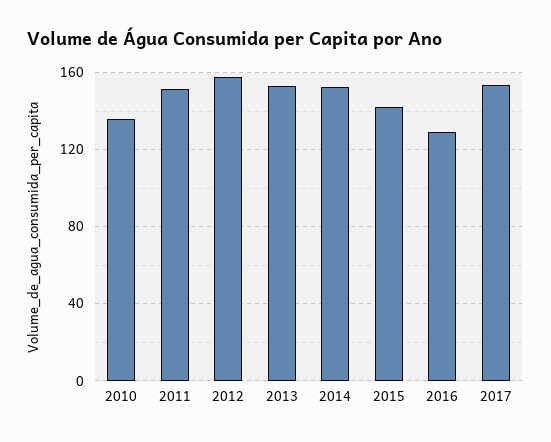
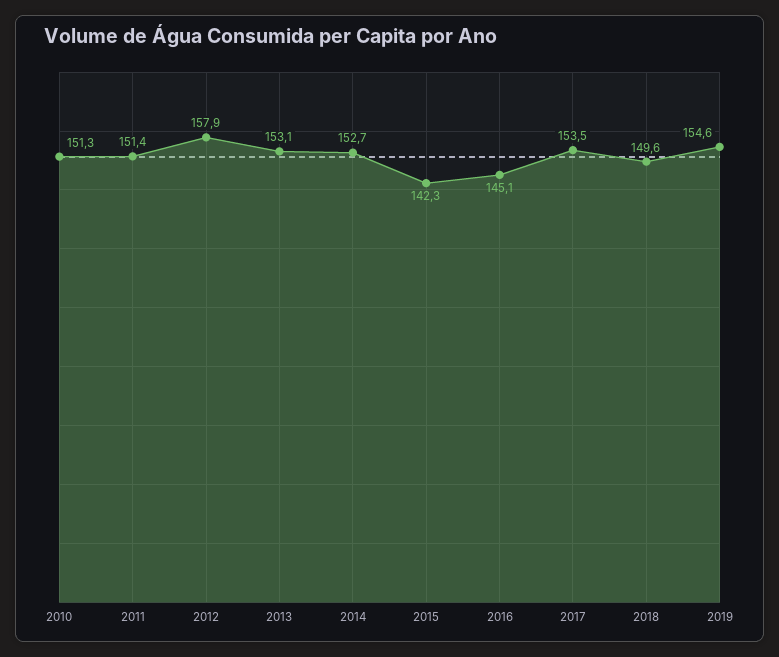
2010: 135 -> 151.3
2016: 130 -> 145.1
2018: none -> 149.6
2019: none -> 154.6

